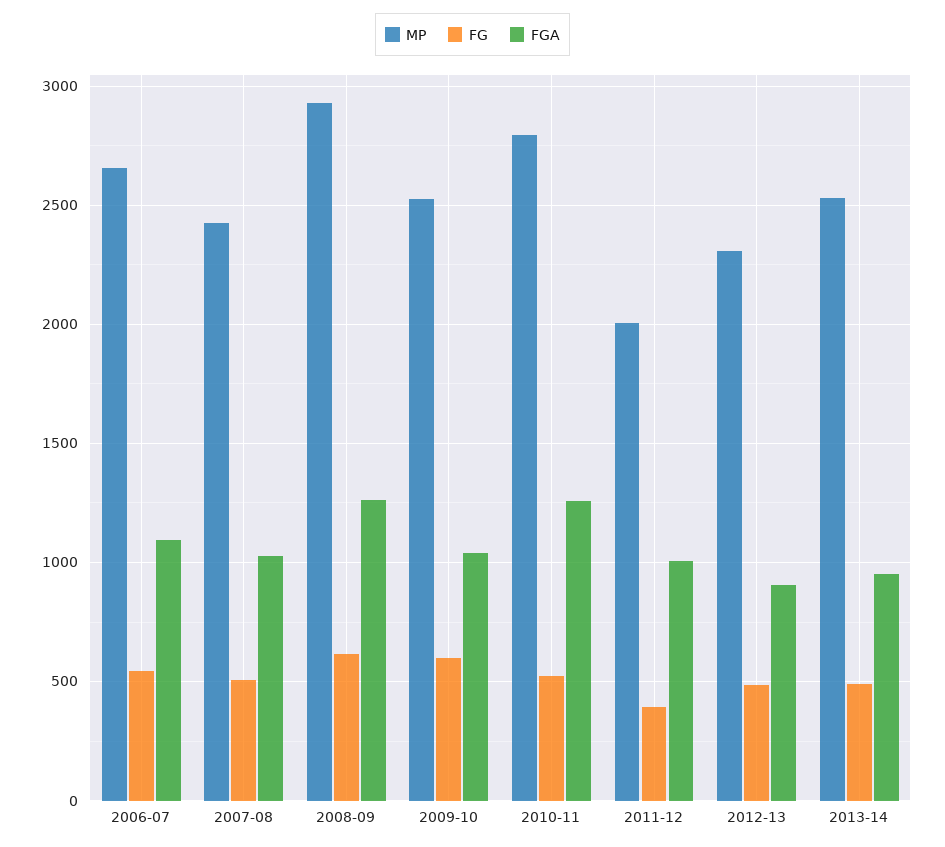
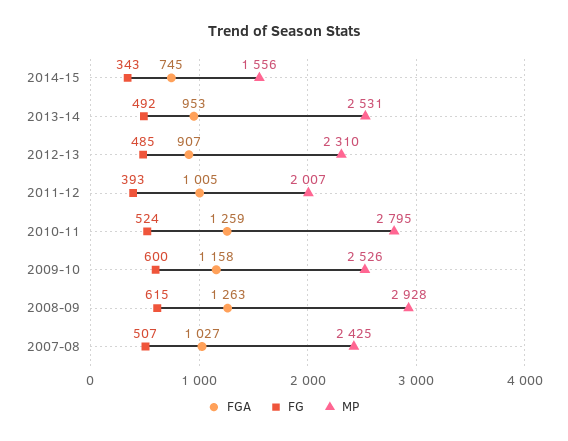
MP, 2006-07: 2650 -> none
FG, 2006-07: 550 -> none
FGA, 2006-07: 1100 -> none
FGA, 2009-10: 1050 -> 1158
FGA, 2014-15: none -> 745
FG, 2014-15: none -> 343
MP, 2014-15: none -> 1556

